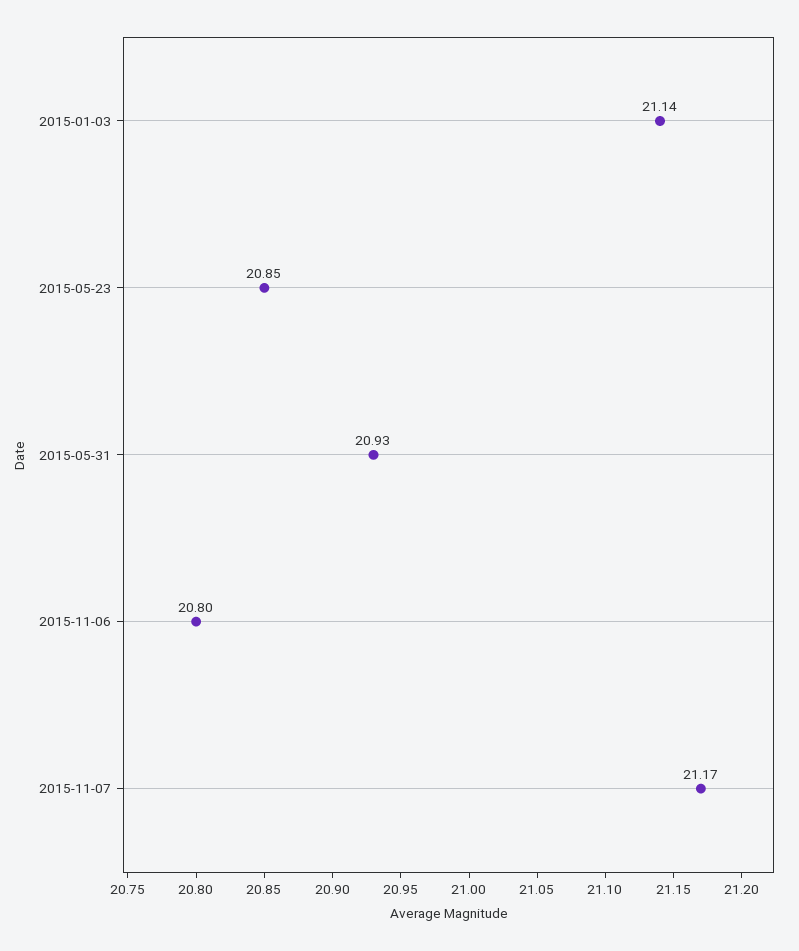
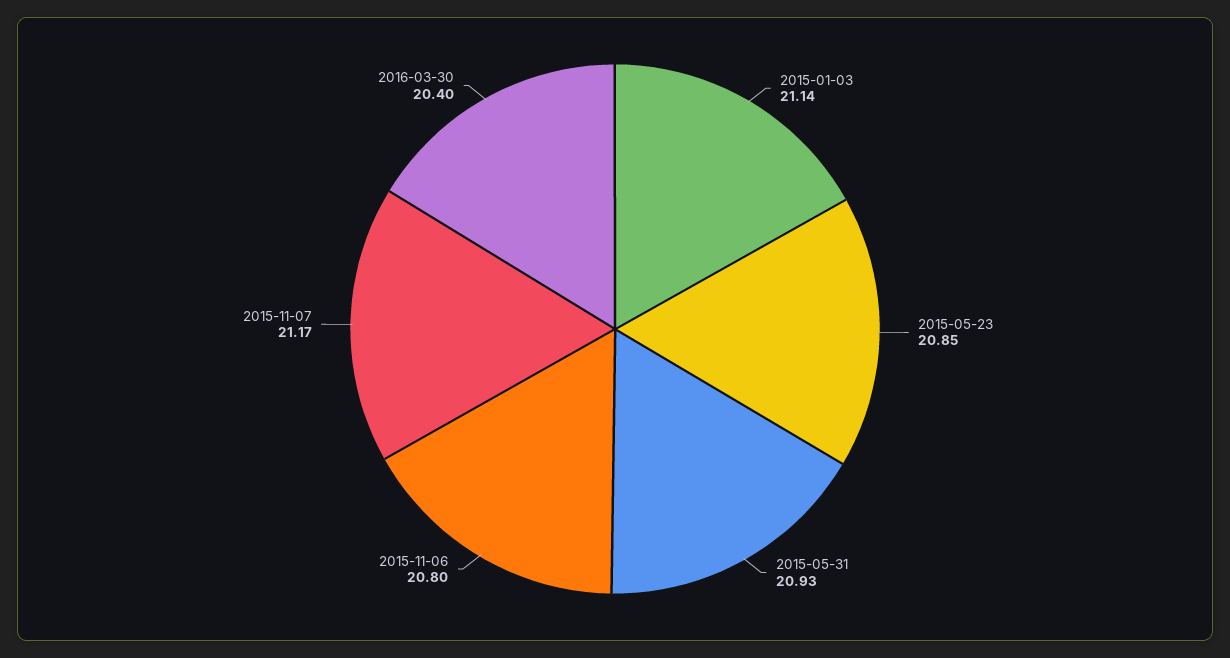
2016-03-30: none -> 20.4

